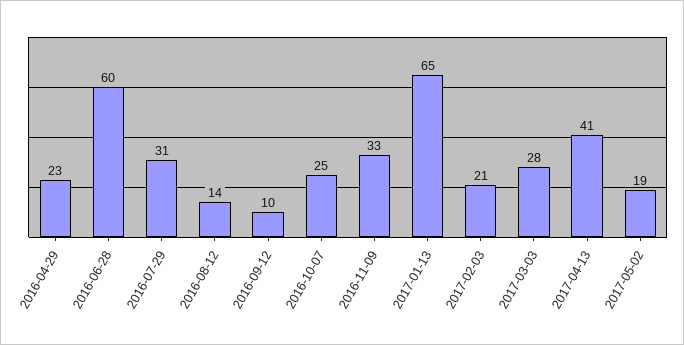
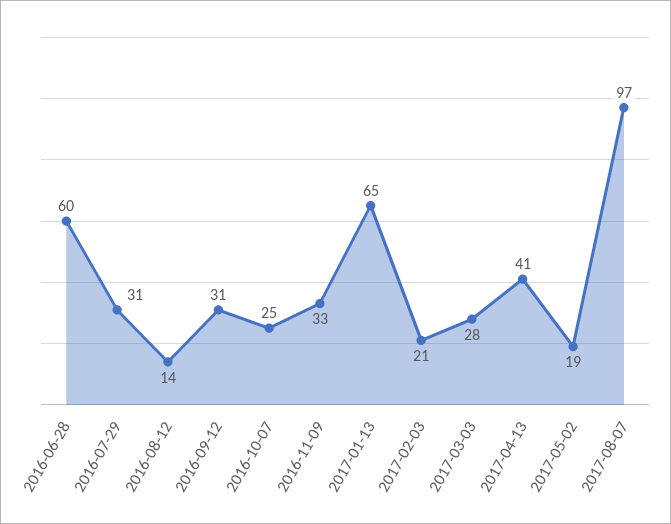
2016-04-29: 23 -> none
2016-09-12: 10 -> 31
2017-08-07: none -> 97

